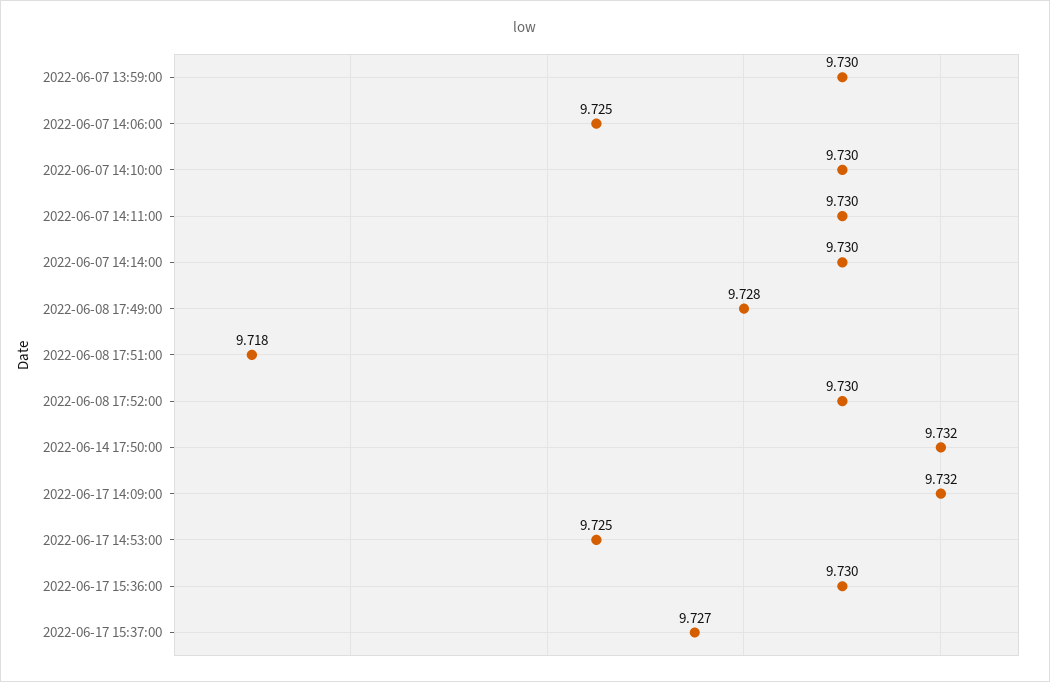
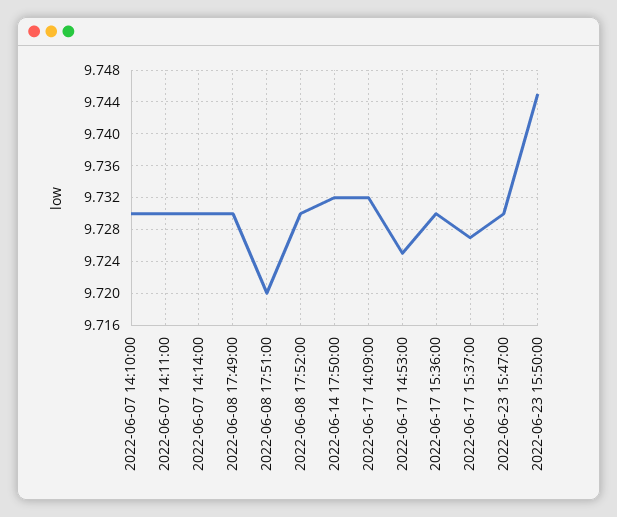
2022-06-07 13:59:00: 9.73 -> none
2022-06-07 14:06:00: 9.725 -> none
2022-06-08 17:49:00: 9.728 -> 9.73
2022-06-08 17:51:00: 9.718 -> 9.72
2022-06-23 15:47:00: none -> 9.73
2022-06-23 15:50:00: none -> 9.745

